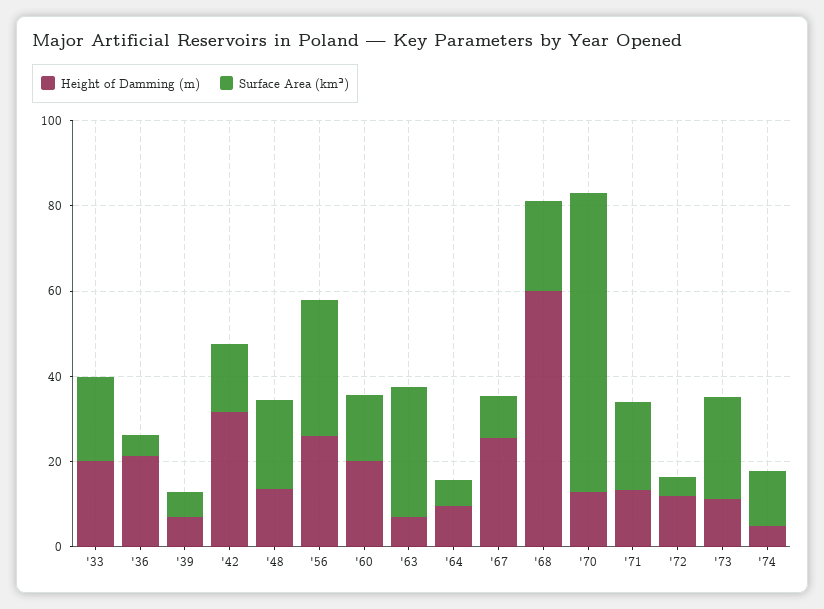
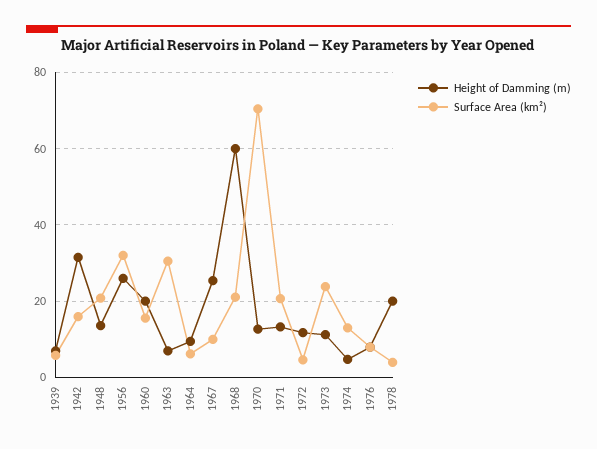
Height of Damming (m), '33: 20 -> none
Surface Area (km²), '33: 20 -> none
Height of Damming (m), '36: 20 -> none
Surface Area (km²), '36: 5 -> none
Height of Damming (m), 1976: none -> 8
Surface Area (km²), 1976: none -> 8
Height of Damming (m), 1978: none -> 20
Surface Area (km²), 1978: none -> 4

